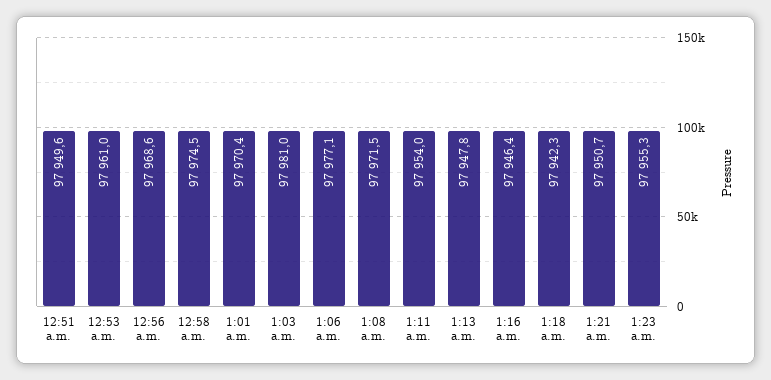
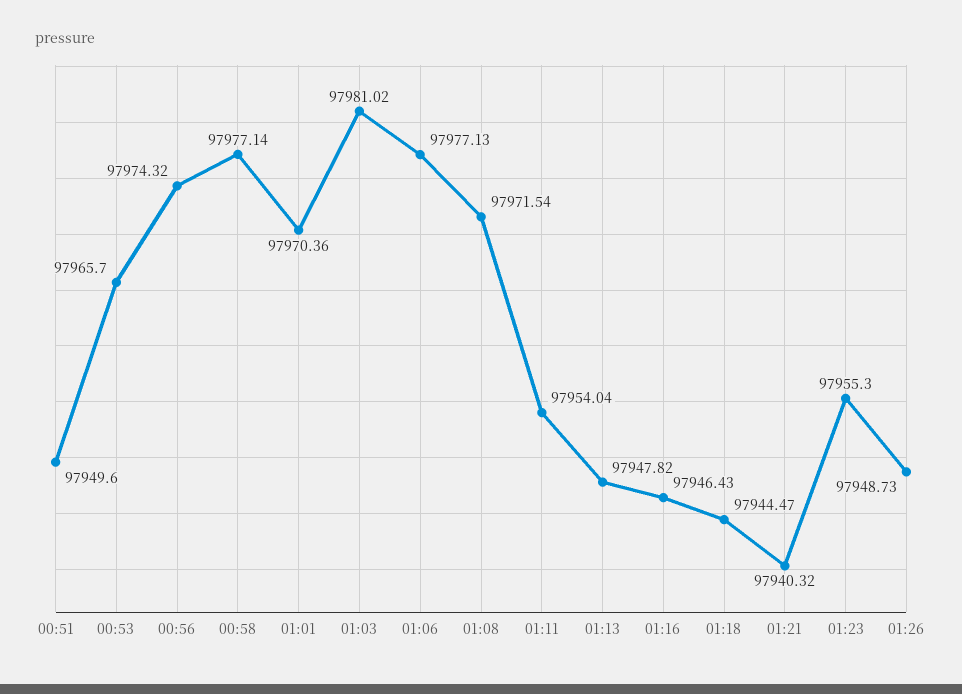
12:53 a.m.: 97961 -> 97965.7
12:56 a.m.: 97968.6 -> 97974.32
12:58 a.m.: 97974.5 -> 97977.14
1:18 a.m.: 97942.3 -> 97944.47
1:21 a.m.: 97950.7 -> 97940.32
01:26: none -> 97948.73

